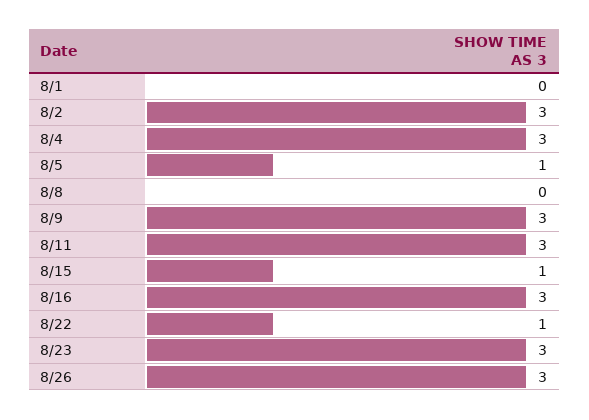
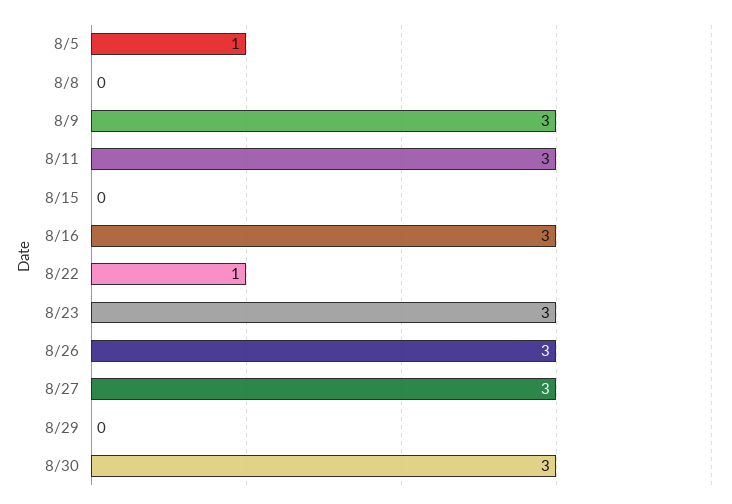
8/1: 0 -> none
8/2: 3 -> none
8/4: 3 -> none
8/15: 1 -> 0
8/27: none -> 3
8/29: none -> 0
8/30: none -> 3

